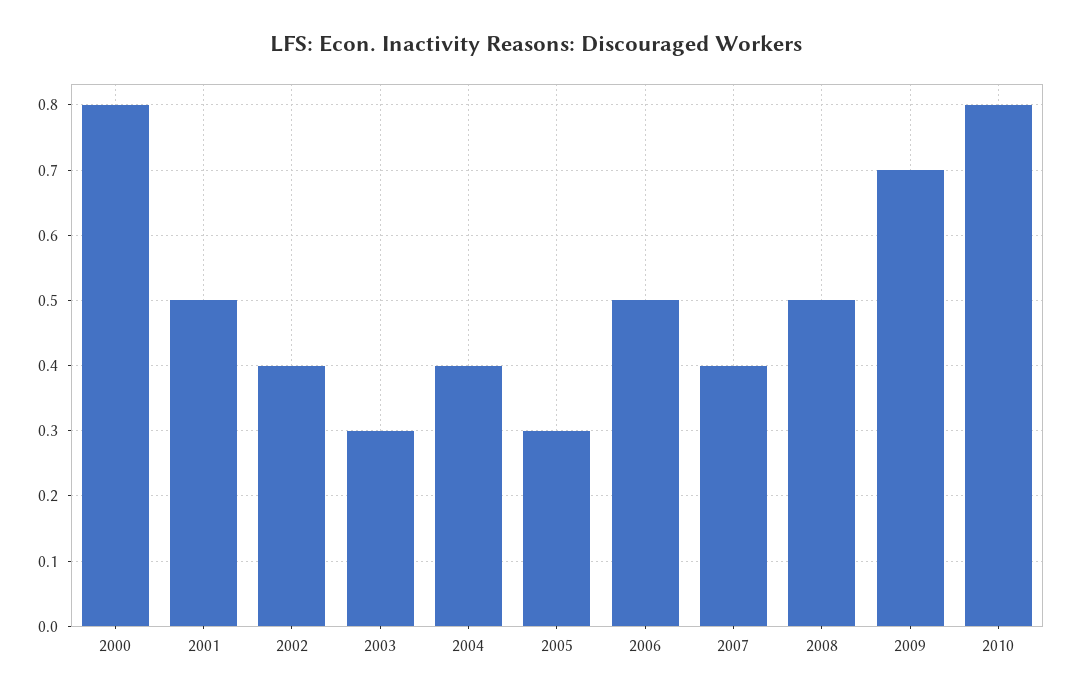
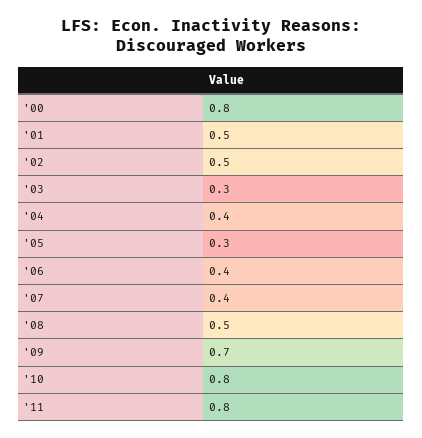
2002: 0.4 -> 0.5
2006: 0.5 -> 0.4
'11: none -> 0.8

